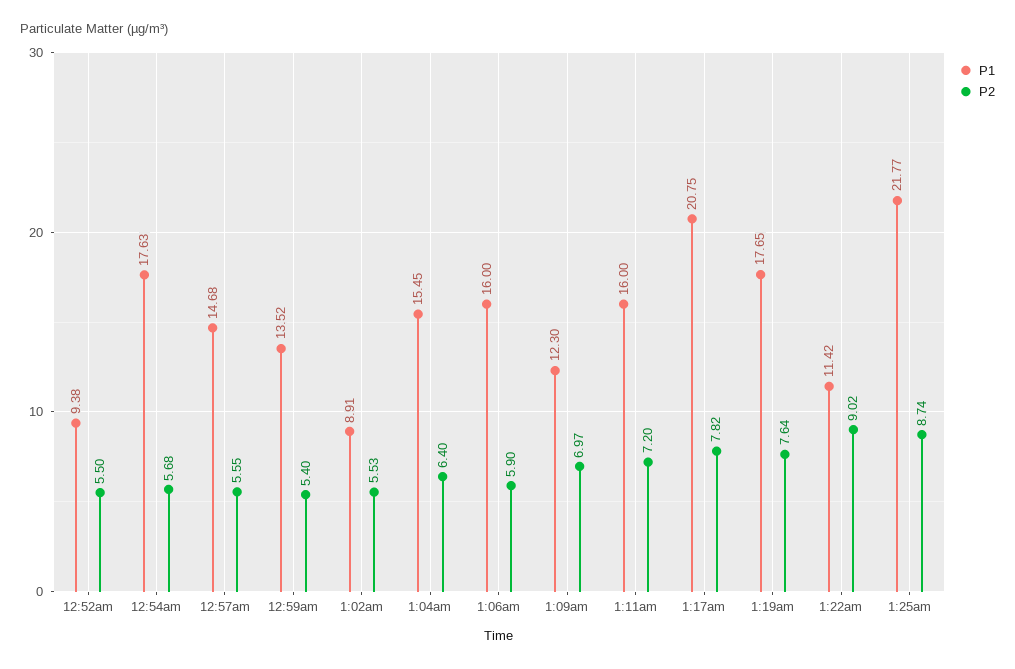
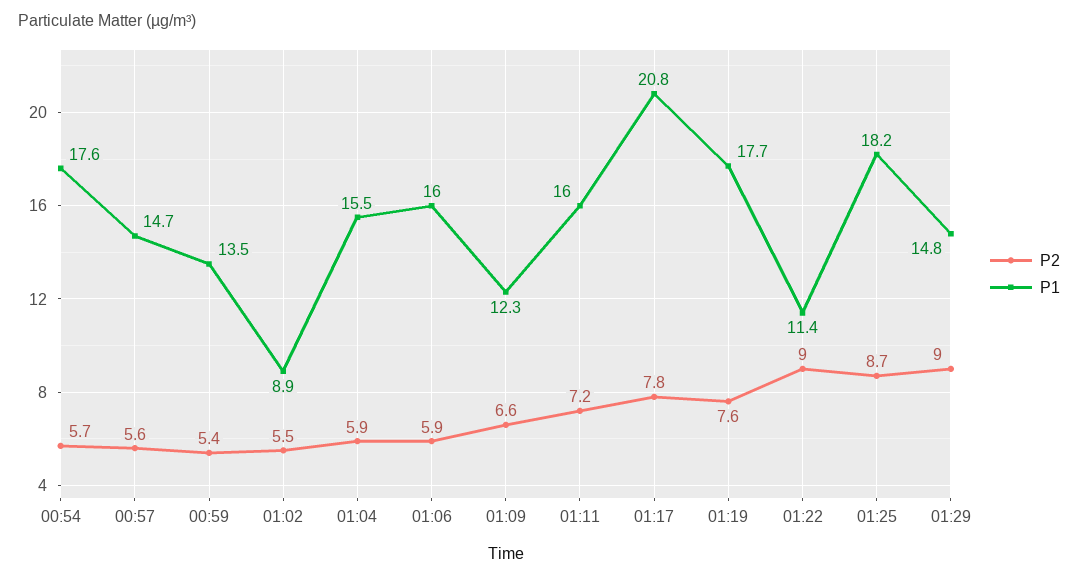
P1, 12:52am: 9.38 -> none
P2, 12:52am: 5.5 -> none
P2, 1:04am: 6.4 -> 5.9
P2, 1:09am: 6.97 -> 6.6
P1, 1:25am: 21.77 -> 18.2
P2, 01:29: none -> 9
P1, 01:29: none -> 14.8

